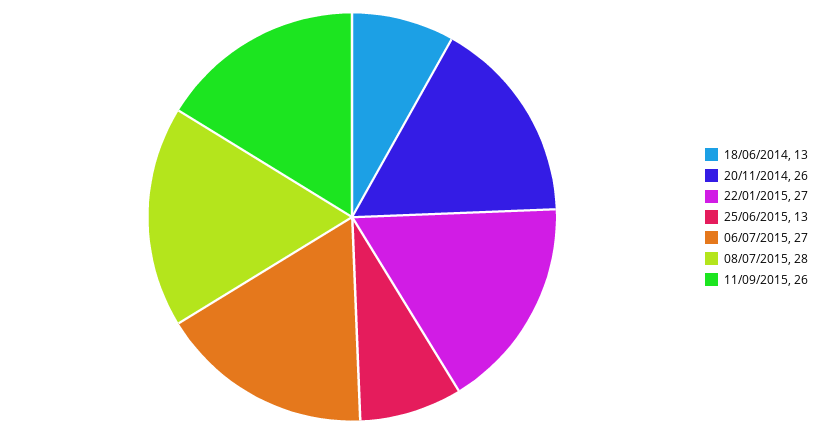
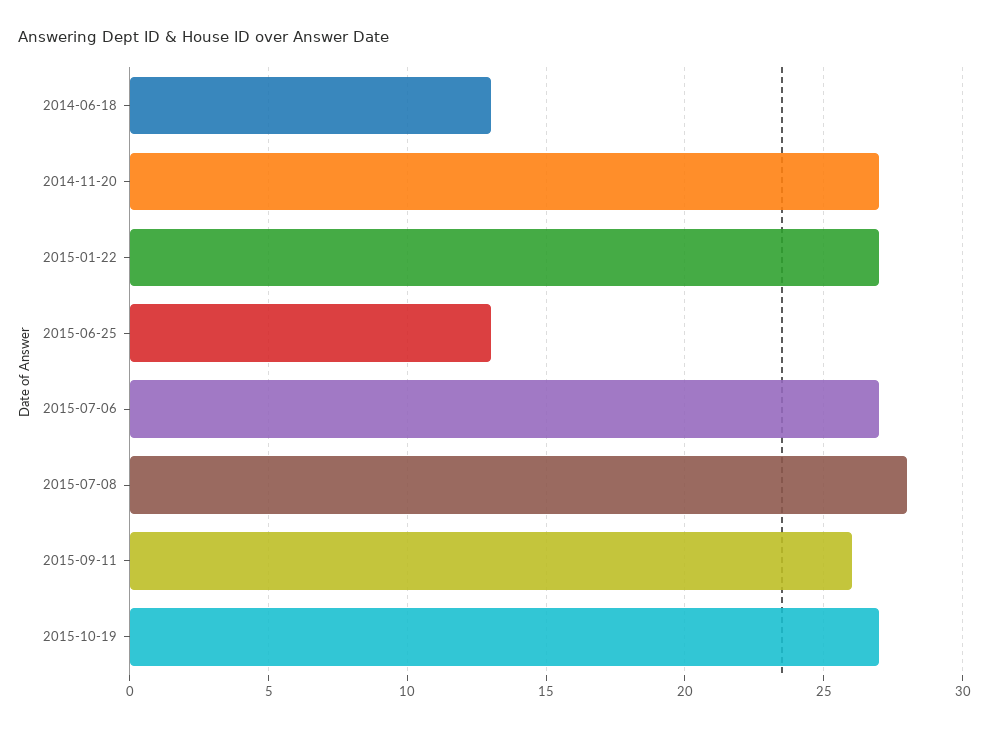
20/11/2014: 26 -> 27
2015-10-19: none -> 27

